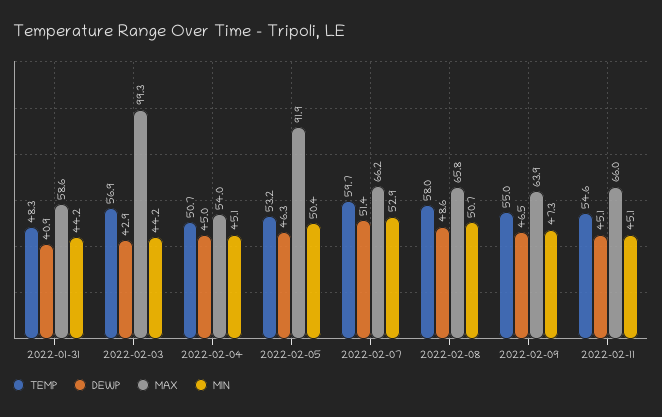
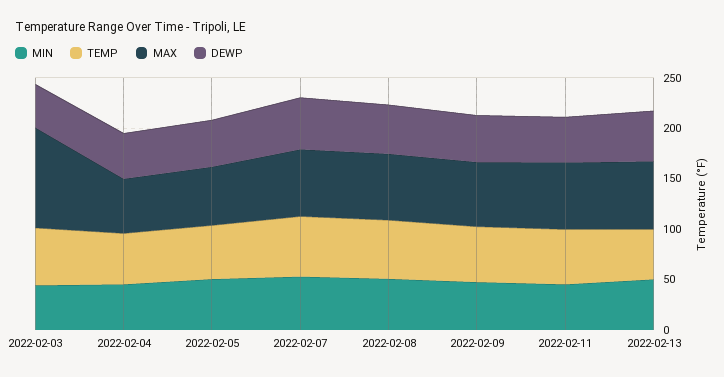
TEMP, 2022-01-31: 48.3 -> none
DEWP, 2022-01-31: 40.9 -> none
MAX, 2022-01-31: 58.6 -> none
MIN, 2022-01-31: 44.2 -> none
MAX, 2022-02-05: 91.9 -> 60
MIN, 2022-02-13: none -> 50
TEMP, 2022-02-13: none -> 50
MAX, 2022-02-13: none -> 70
DEWP, 2022-02-13: none -> 50

